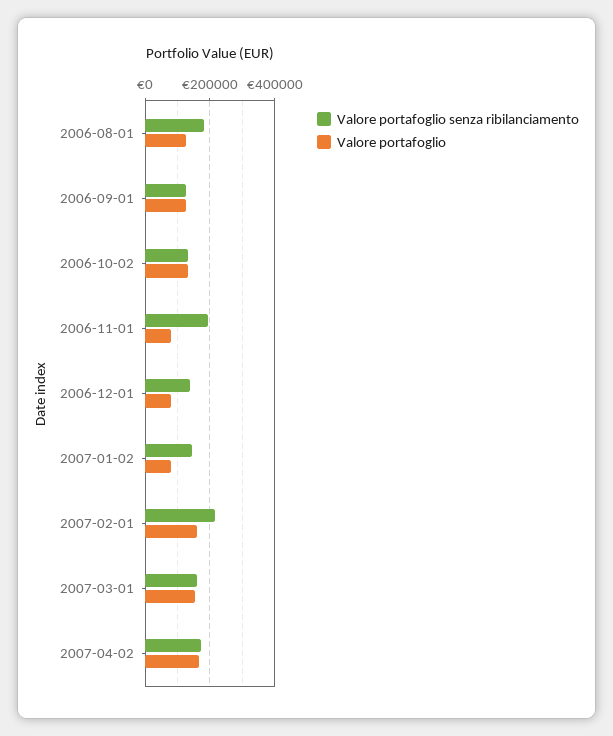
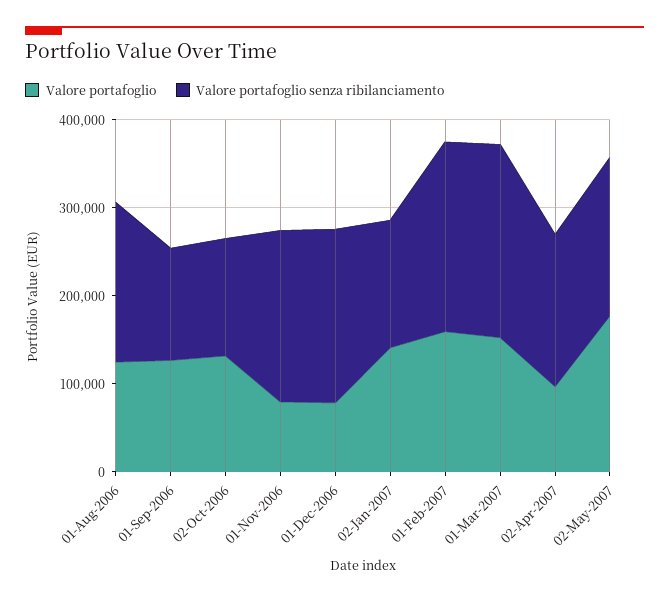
Valore portafoglio senza ribilanciamento, 2006-12-01: 140000 -> 200000
Valore portafoglio, 2007-01-02: 80000 -> 140000
Valore portafoglio senza ribilanciamento, 2007-03-01: 160000 -> 220000
Valore portafoglio, 2007-04-02: 160000 -> 100000
Valore portafoglio, 02-May-2007: none -> 180000
Valore portafoglio senza ribilanciamento, 02-May-2007: none -> 180000

